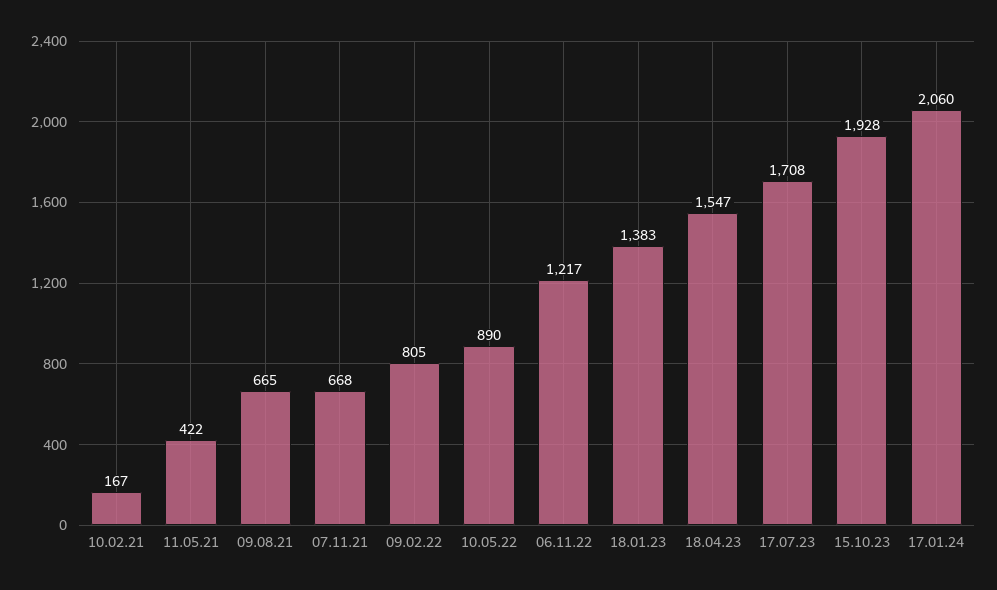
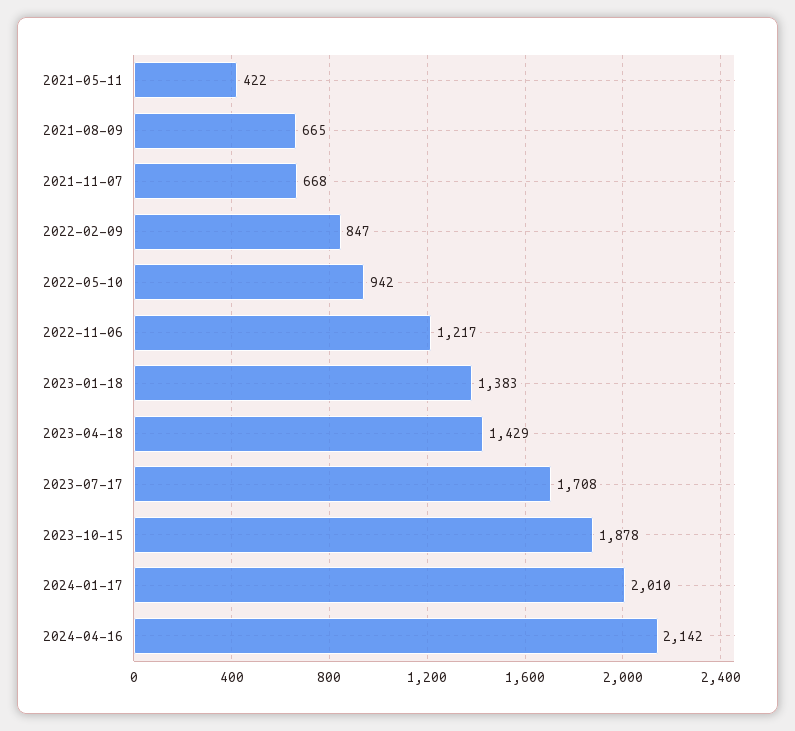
10.02.21: 167 -> none
09.02.22: 805 -> 847
10.05.22: 890 -> 942
18.04.23: 1547 -> 1429
15.10.23: 1928 -> 1878
17.01.24: 2060 -> 2010
2024-04-16: none -> 2142

